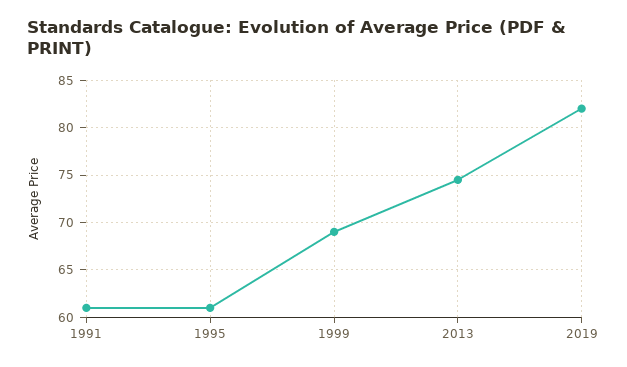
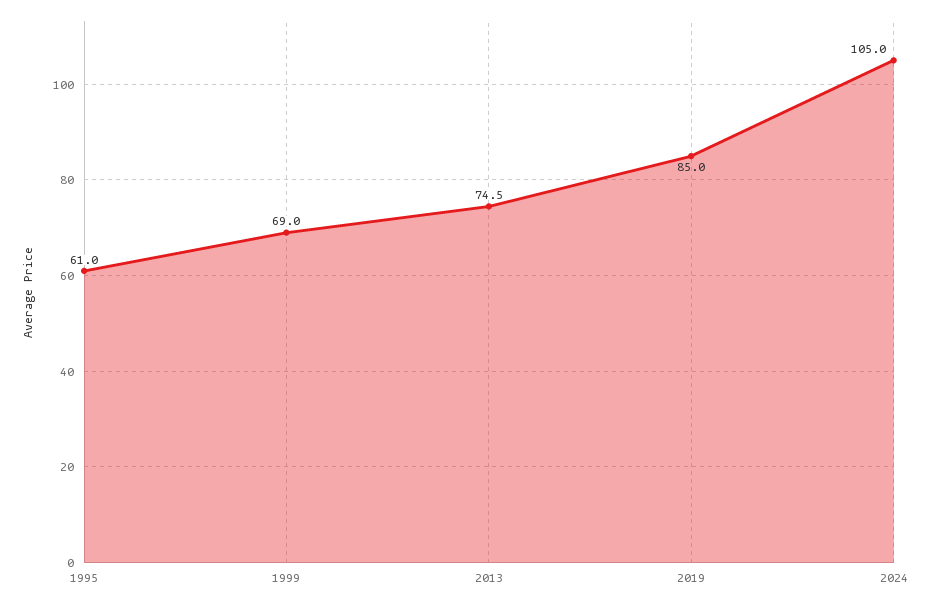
1991: 61 -> none
2019: 82 -> 85
2024: none -> 105

